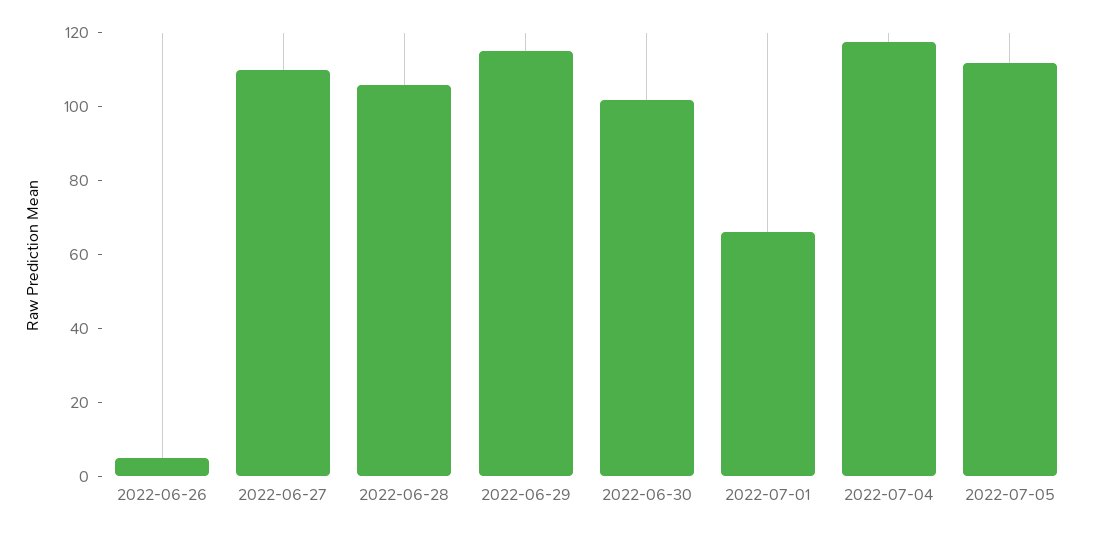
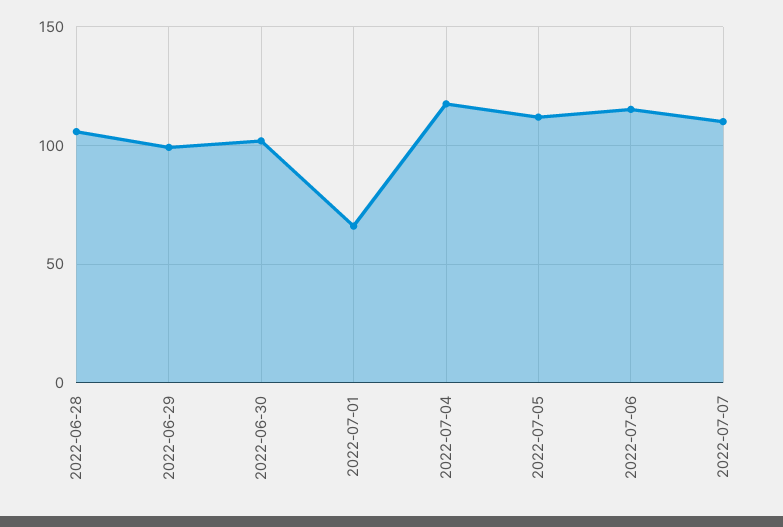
2022-06-26: 5 -> none
2022-06-27: 110 -> none
2022-06-29: 115 -> 100
2022-07-06: none -> 115
2022-07-07: none -> 110

